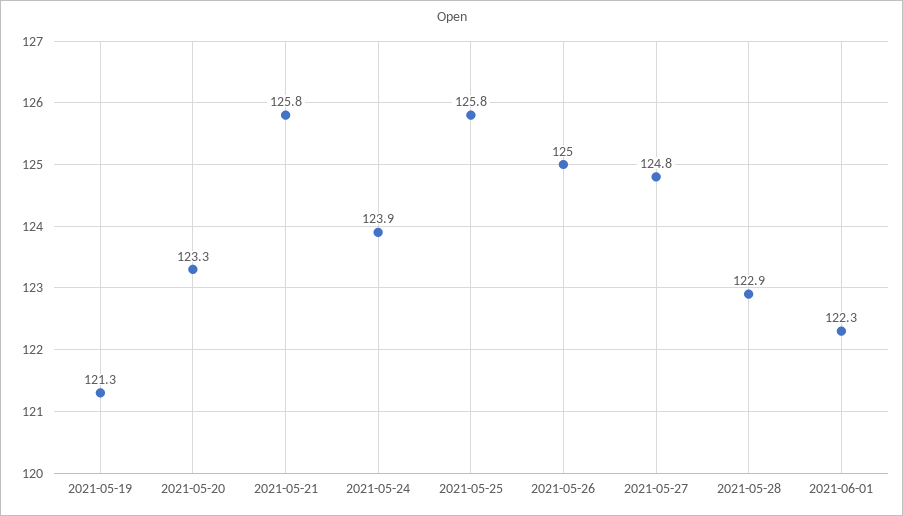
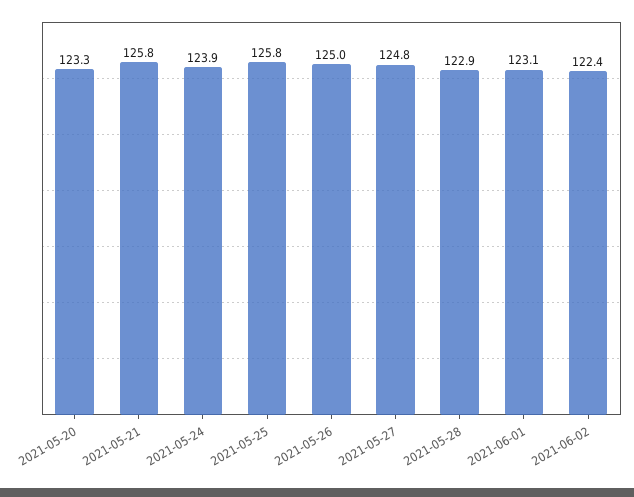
2021-05-19: 121.3 -> none
2021-06-01: 122.3 -> 123.1
2021-06-02: none -> 122.4

